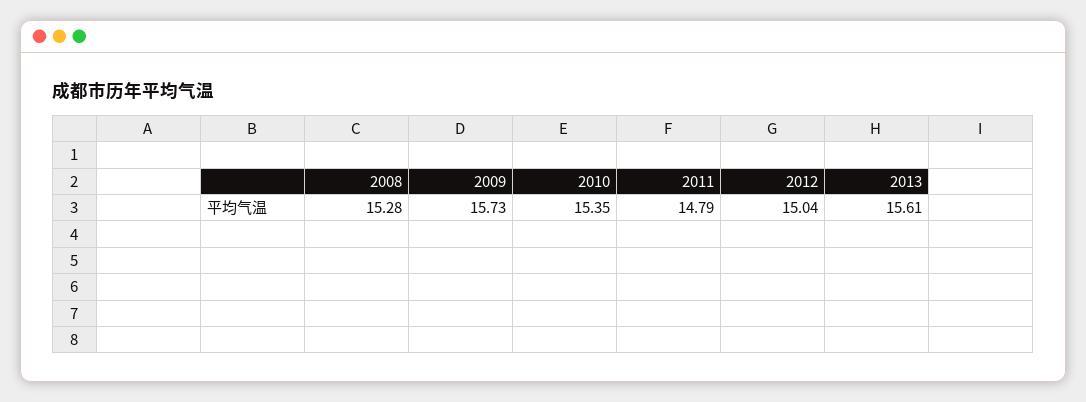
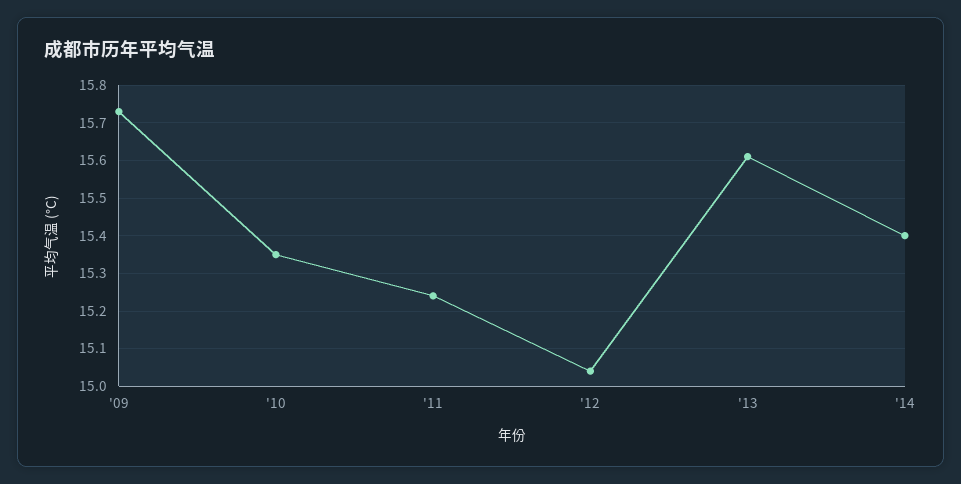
2008: 15.28 -> none
2011: 14.79 -> 15.25
'14: none -> 15.4

